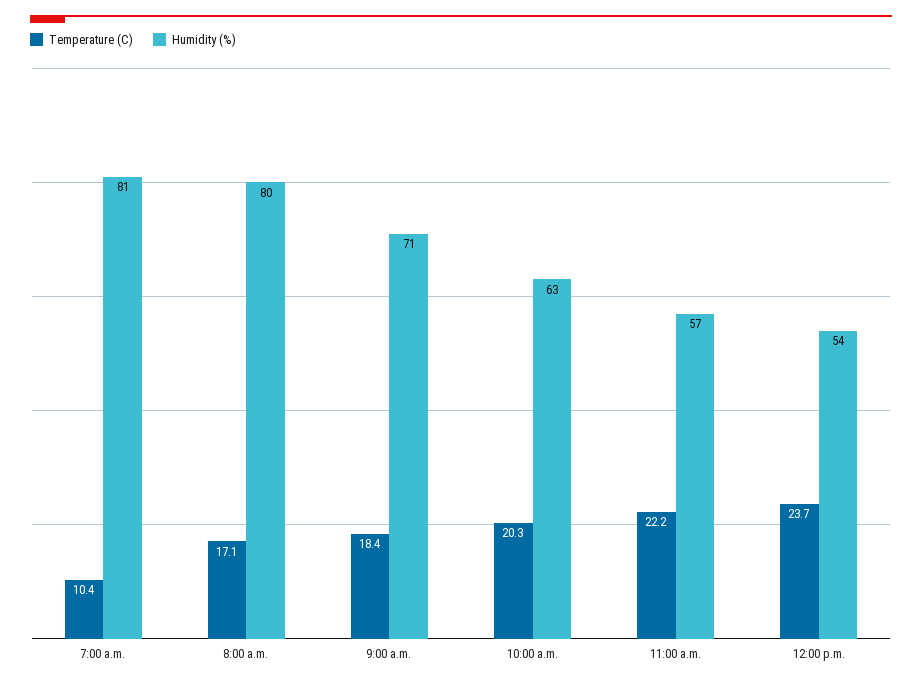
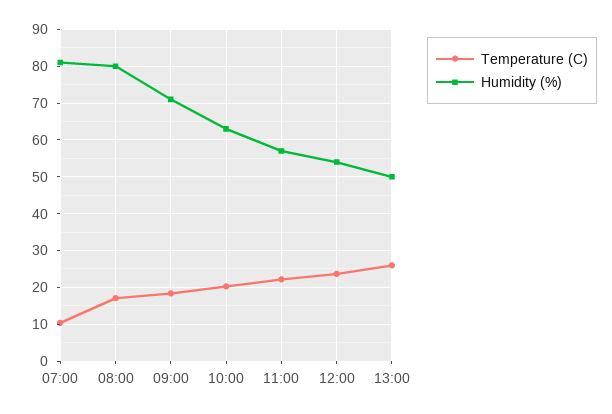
Temperature (C), 13:00: none -> 26
Humidity (%), 13:00: none -> 50

